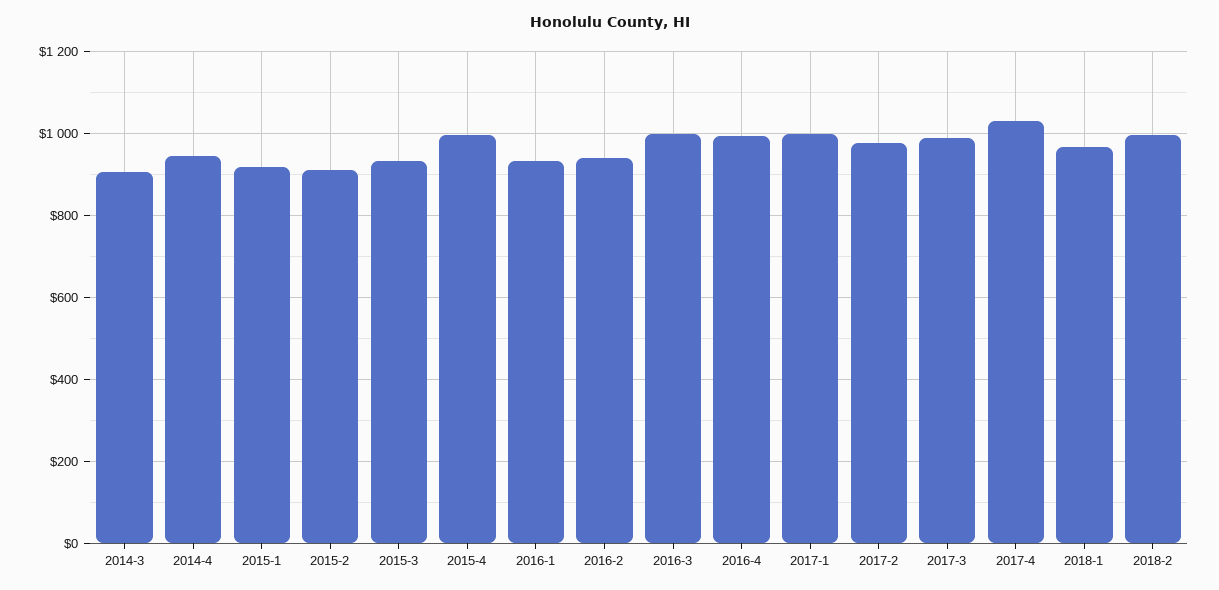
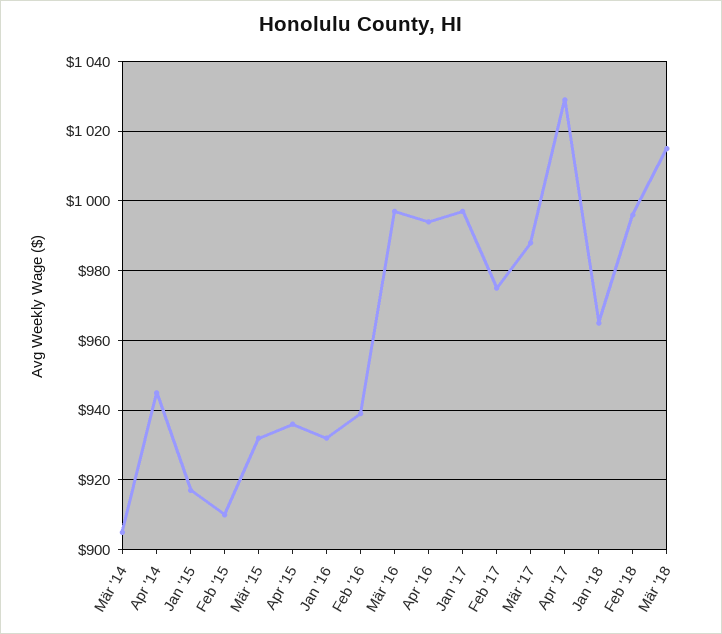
2015-4: 1000 -> 935
Mär '18: none -> 1015

